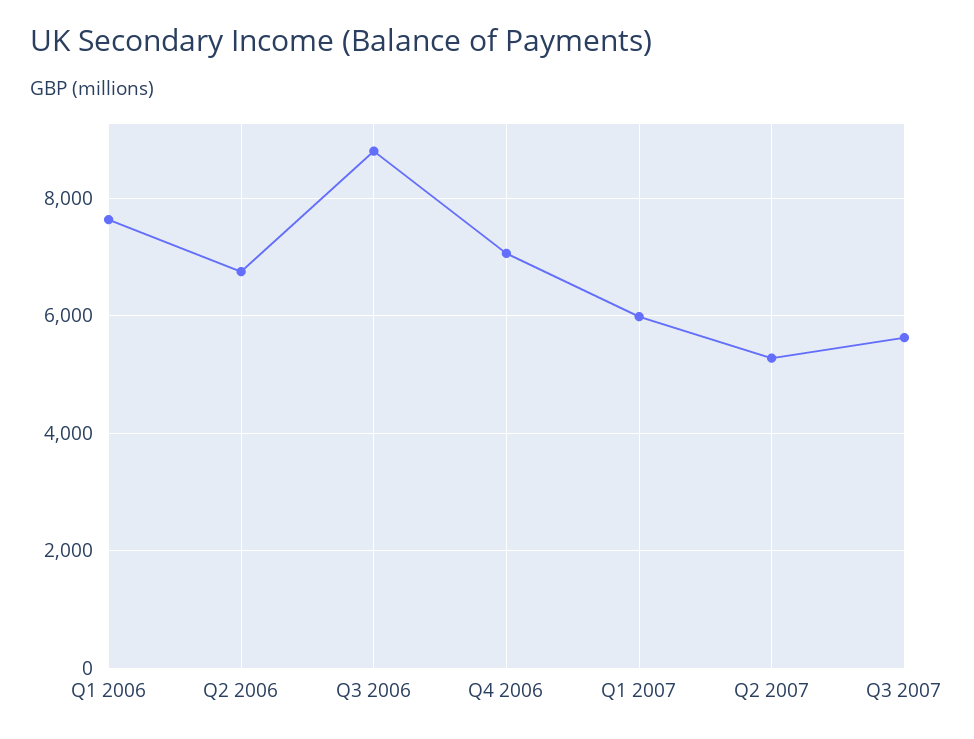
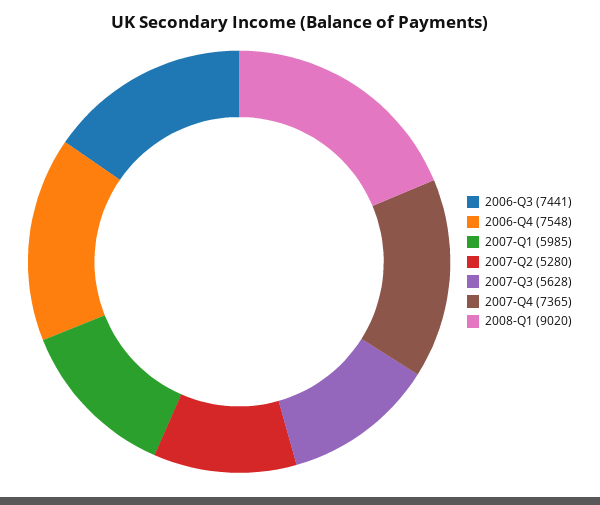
Q1 2006: 7600 -> none
Q2 2006: 6800 -> none
Q3 2006: 8800 -> 7441
Q4 2006: 7000 -> 7548
2007-Q4: none -> 7365
2008-Q1: none -> 9020

